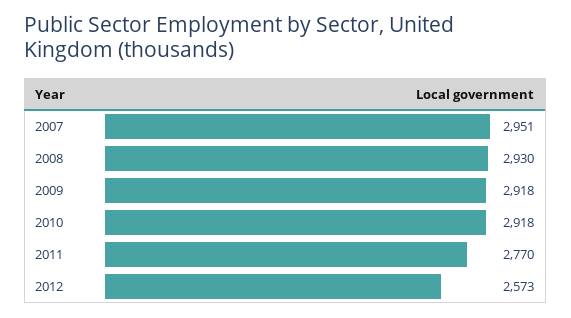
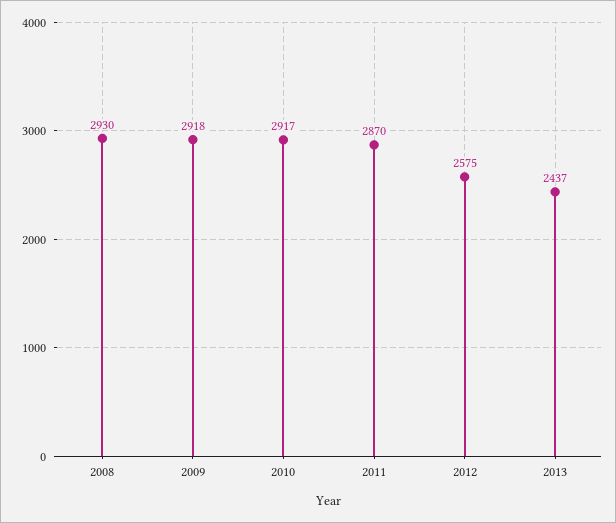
2007: 2951 -> none
2010: 2918 -> 2917
2011: 2770 -> 2870
2012: 2573 -> 2575
2013: none -> 2437

